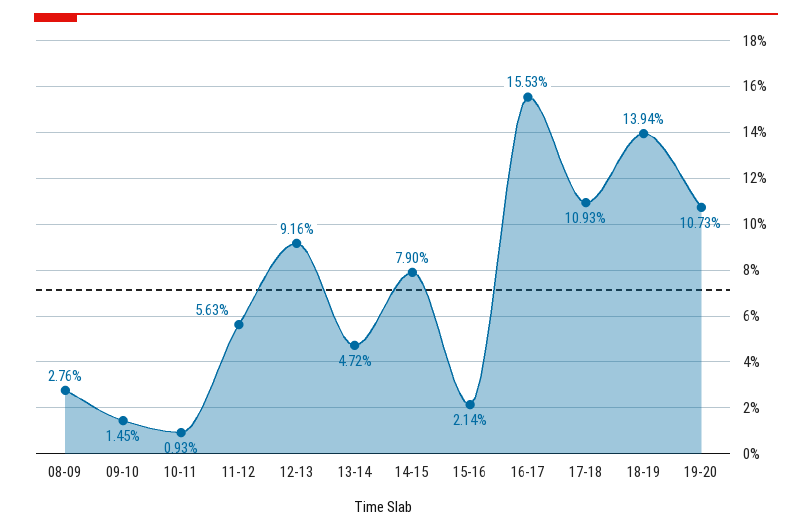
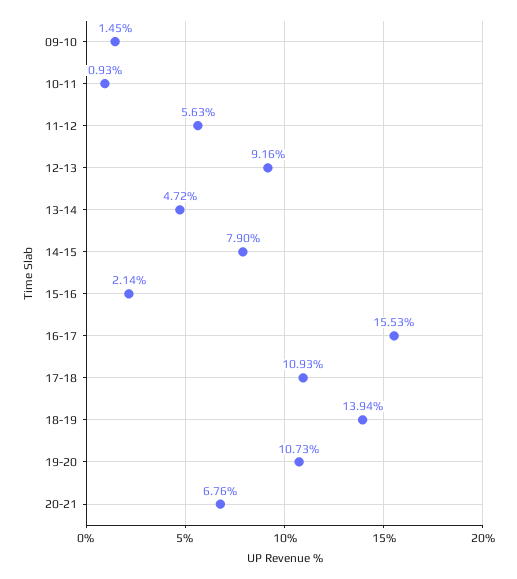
08-09: 2.76 -> none
20-21: none -> 6.76

